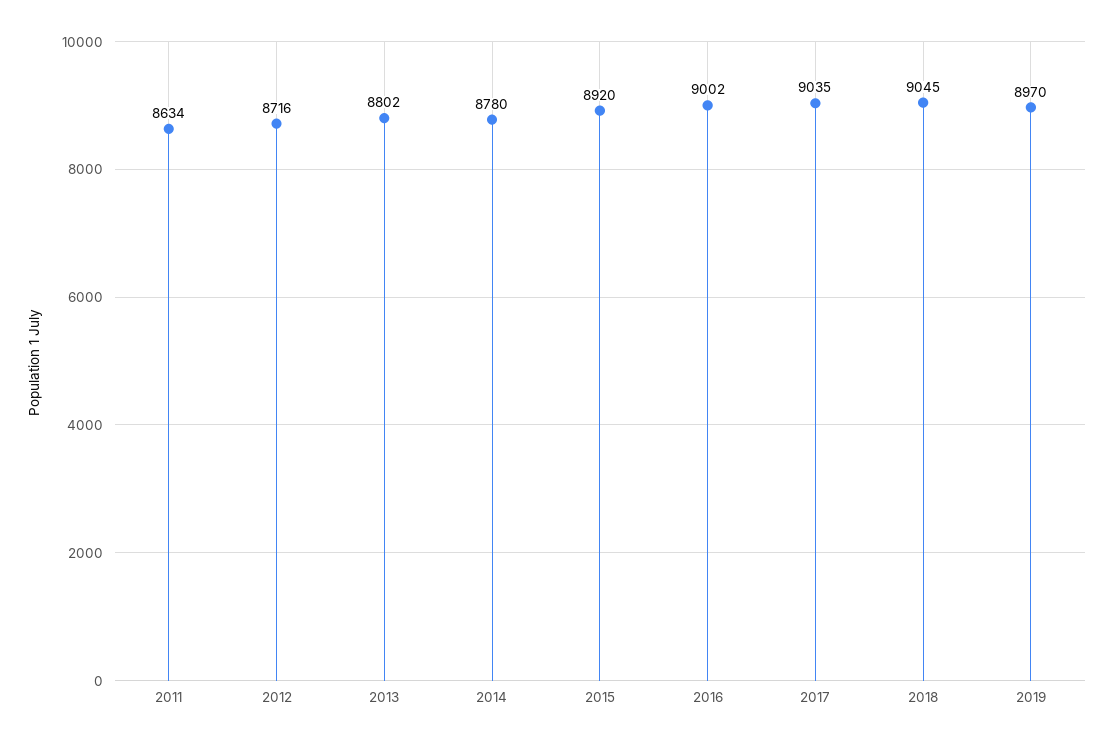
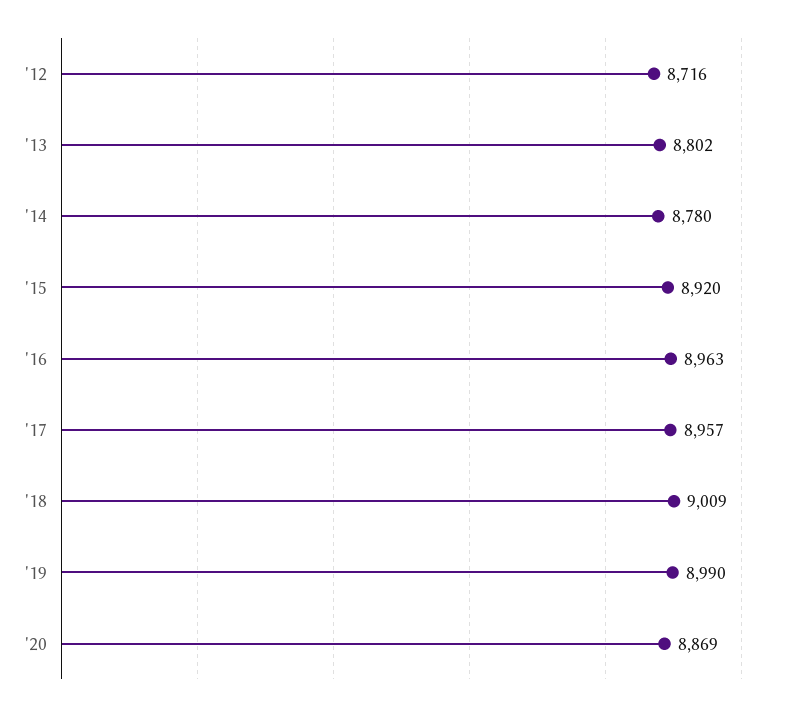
2011: 8634 -> none
2016: 9002 -> 8963
2017: 9035 -> 8957
2018: 9045 -> 9009
2019: 8970 -> 8990
'20: none -> 8869

